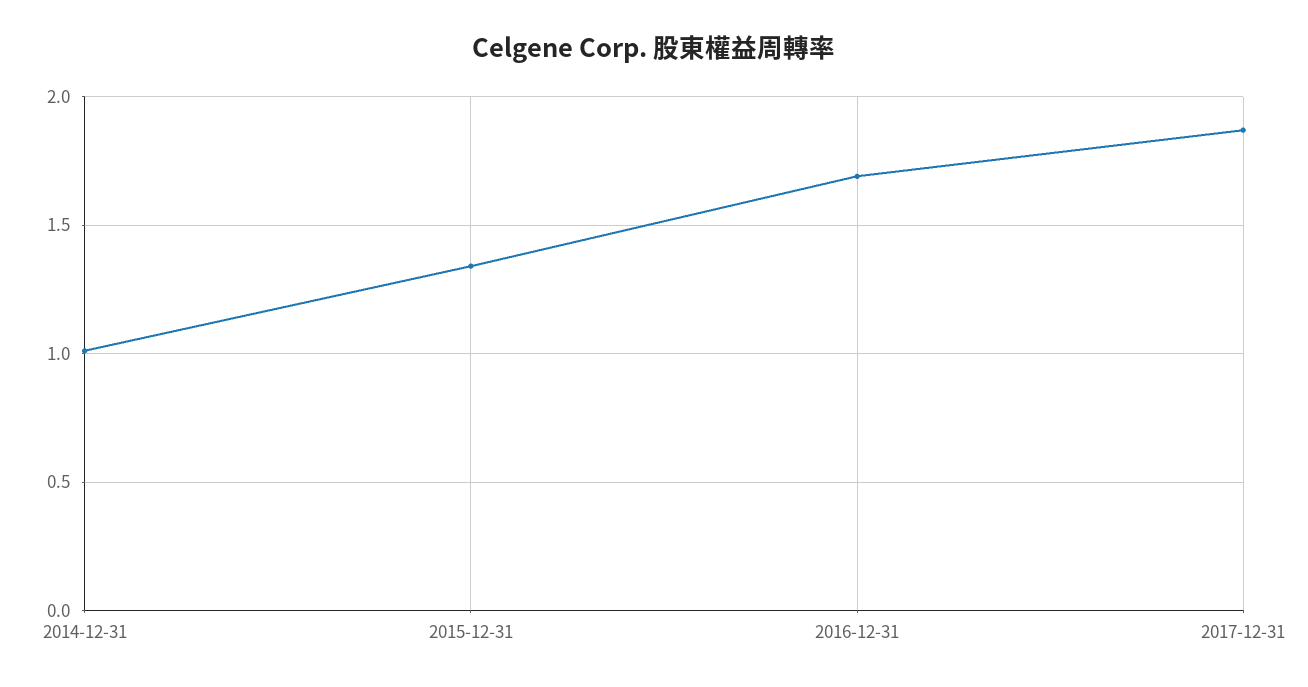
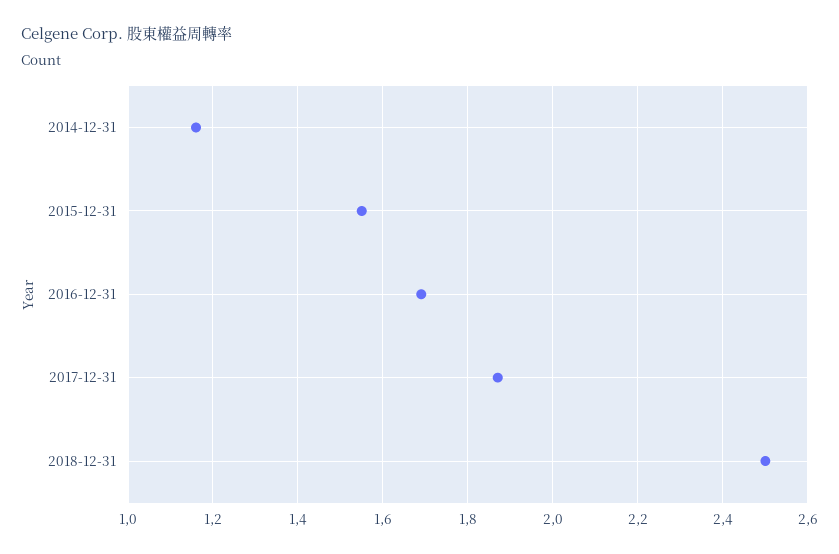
2014-12-31: 1 -> 1.15
2015-12-31: 1.35 -> 1.55
2018-12-31: none -> 2.5

